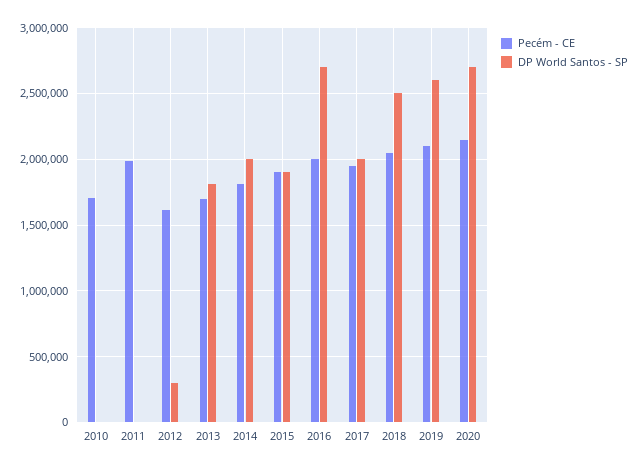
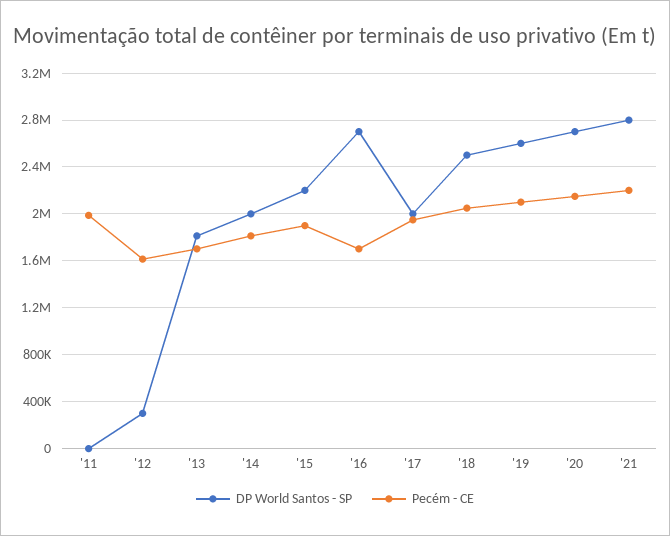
Pecém - CE, 2010: 1700000 -> none
DP World Santos - SP, 2010: 0 -> none
DP World Santos - SP, 2015: 1900000 -> 2200000
Pecém - CE, 2016: 2000000 -> 1700000
DP World Santos - SP, '21: none -> 2800000
Pecém - CE, '21: none -> 2200000

